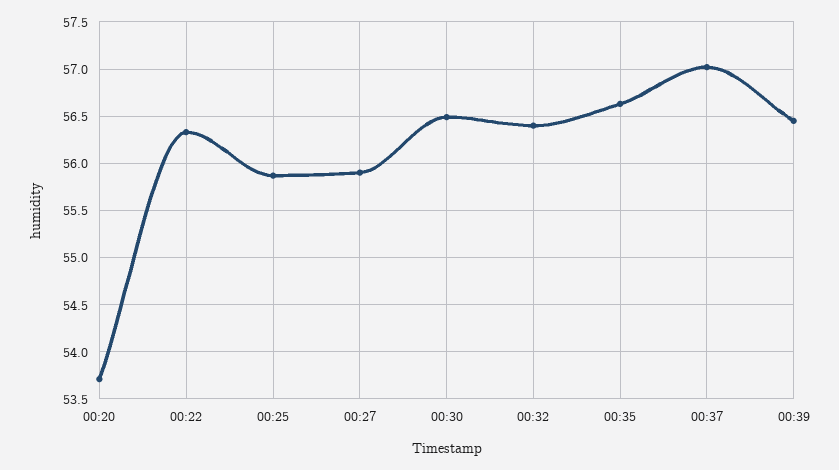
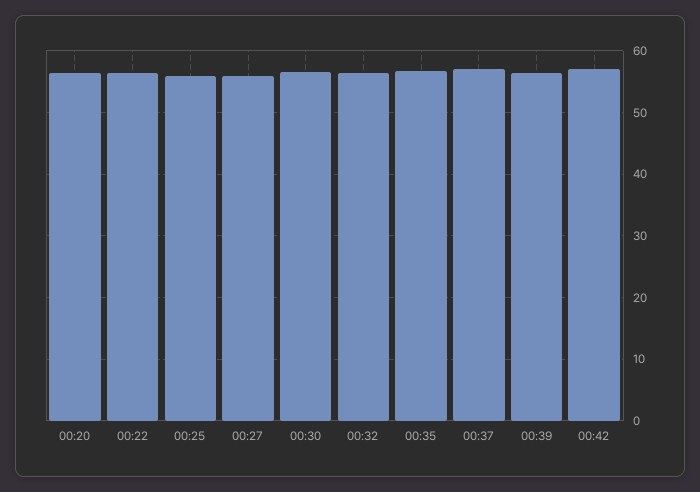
00:20: 53.7 -> 56
00:42: none -> 57

